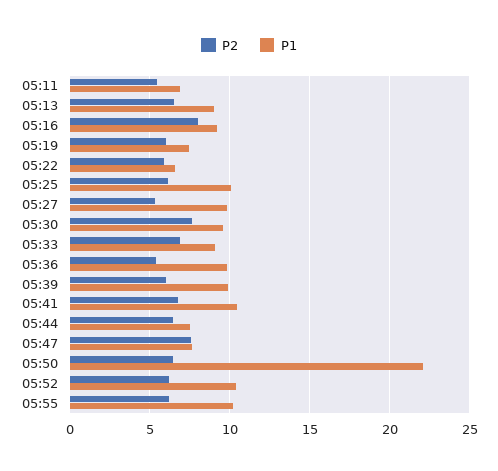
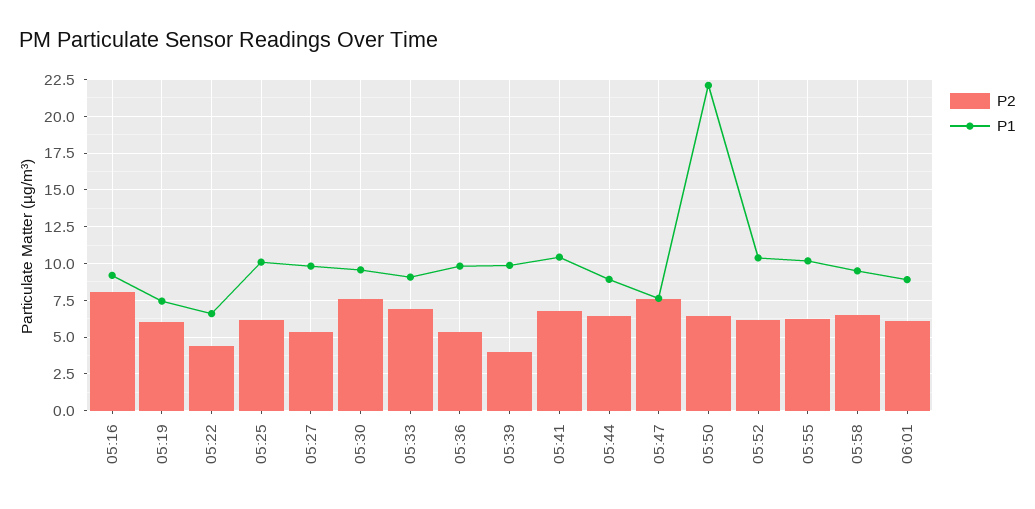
P2, 05:11: 5.5 -> none
P1, 05:11: 7 -> none
P2, 05:13: 6.5 -> none
P1, 05:13: 9 -> none
P2, 05:22: 6 -> 4.5
P2, 05:39: 6 -> 4
P1, 05:44: 7.5 -> 9
P2, 05:58: none -> 6.5
P1, 05:58: none -> 9.5
P2, 06:01: none -> 6
P1, 06:01: none -> 9

